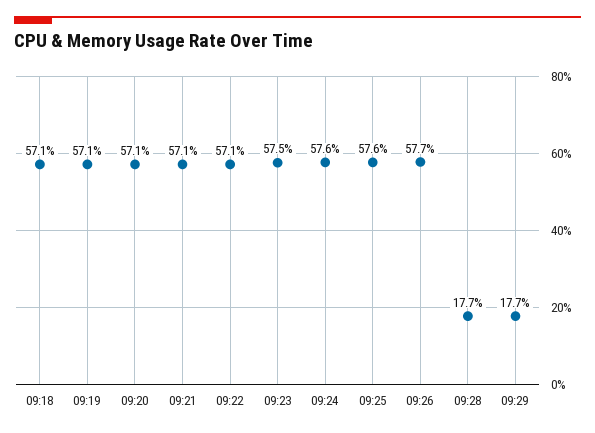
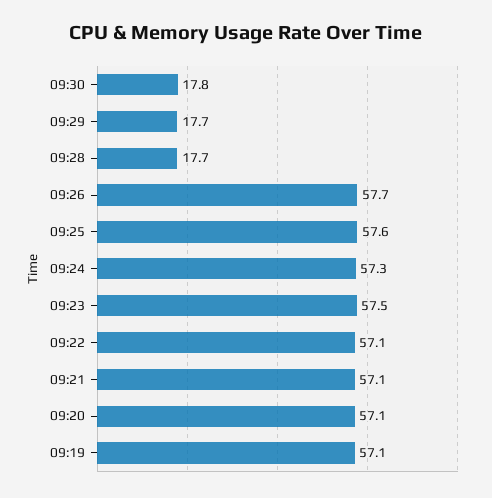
09:18: 57.1 -> none
09:24: 57.6 -> 57.3
09:30: none -> 17.8

